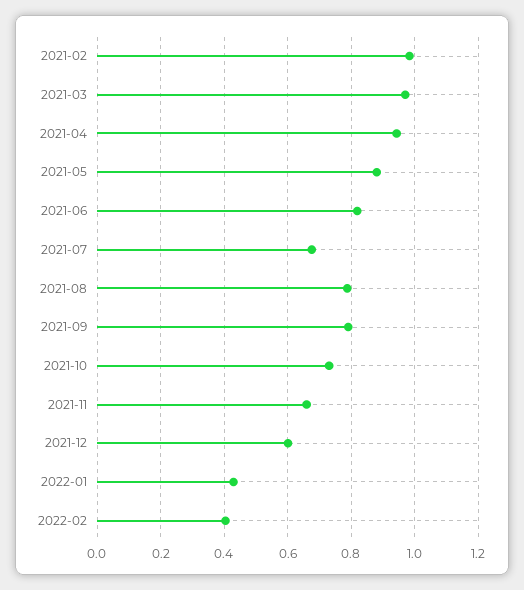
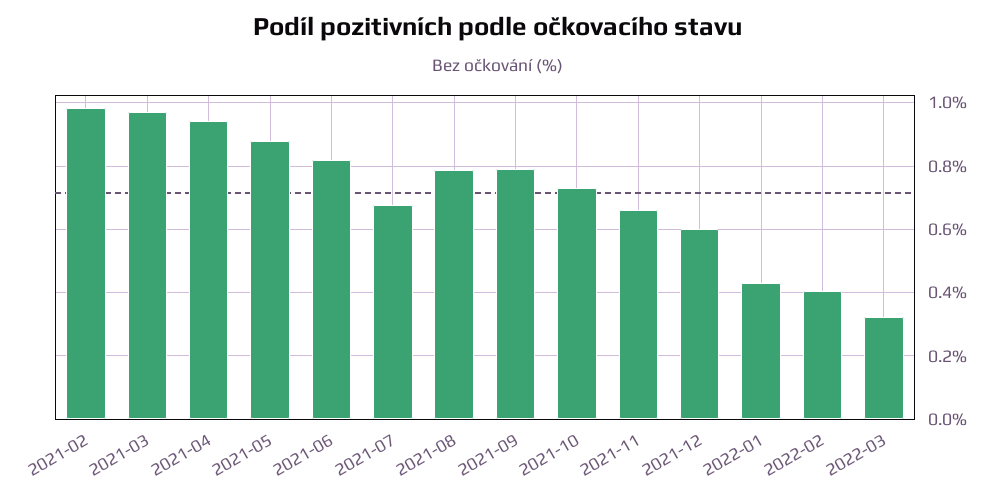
2022-03: none -> 0.32

